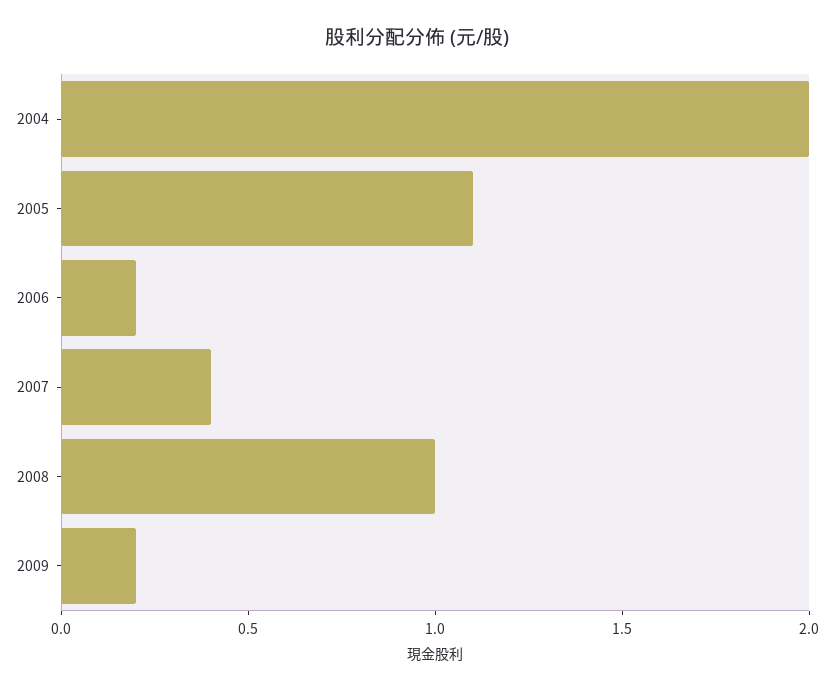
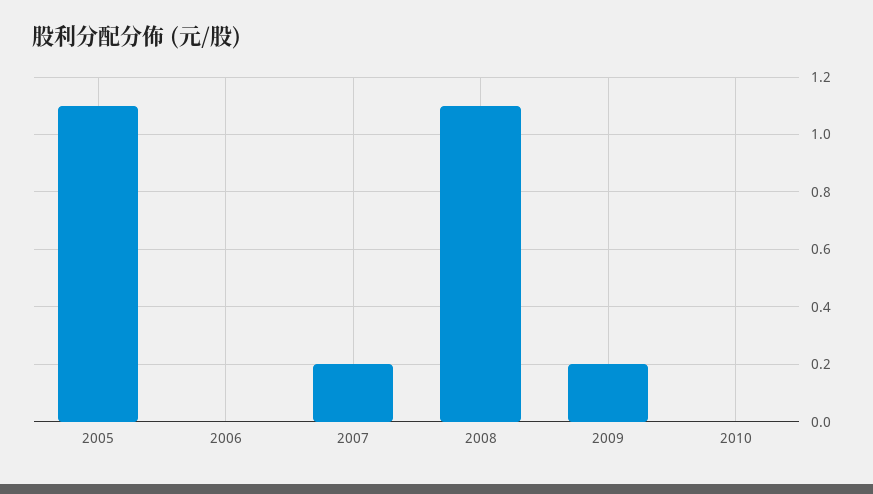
2004: 2 -> none
2006: 0.2 -> 0
2007: 0.4 -> 0.2
2008: 1 -> 1.1
2010: none -> 0

